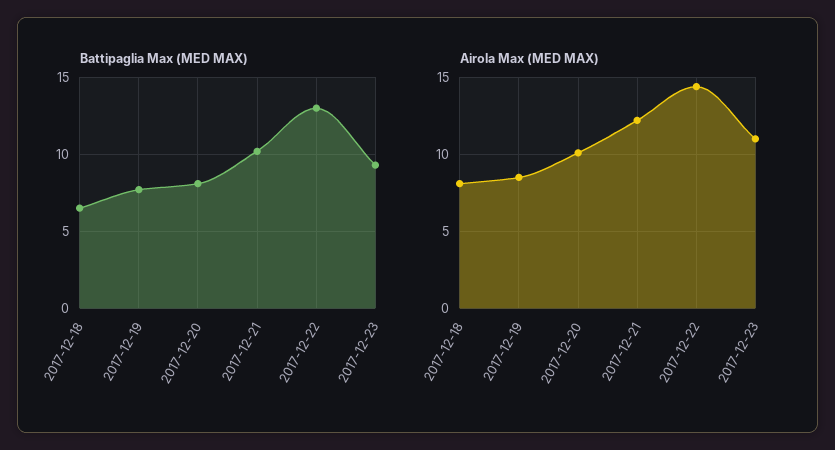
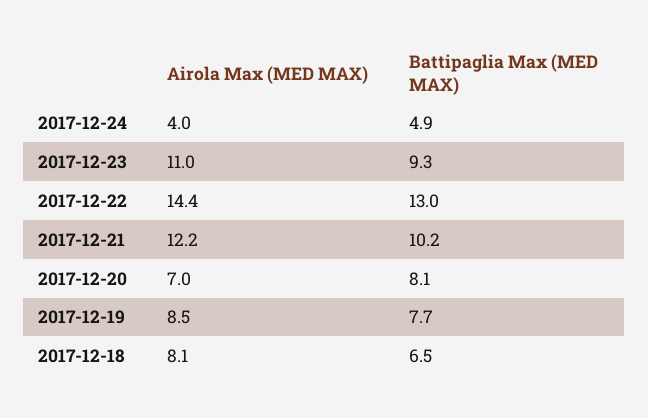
Airola Max (MED MAX), 2017-12-20: 10 -> 7
Airola Max (MED MAX), 2017-12-24: none -> 4
Battipaglia Max (MED MAX), 2017-12-24: none -> 4.9

